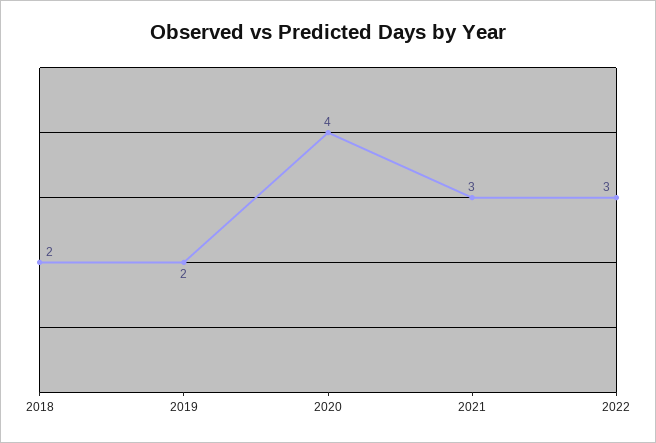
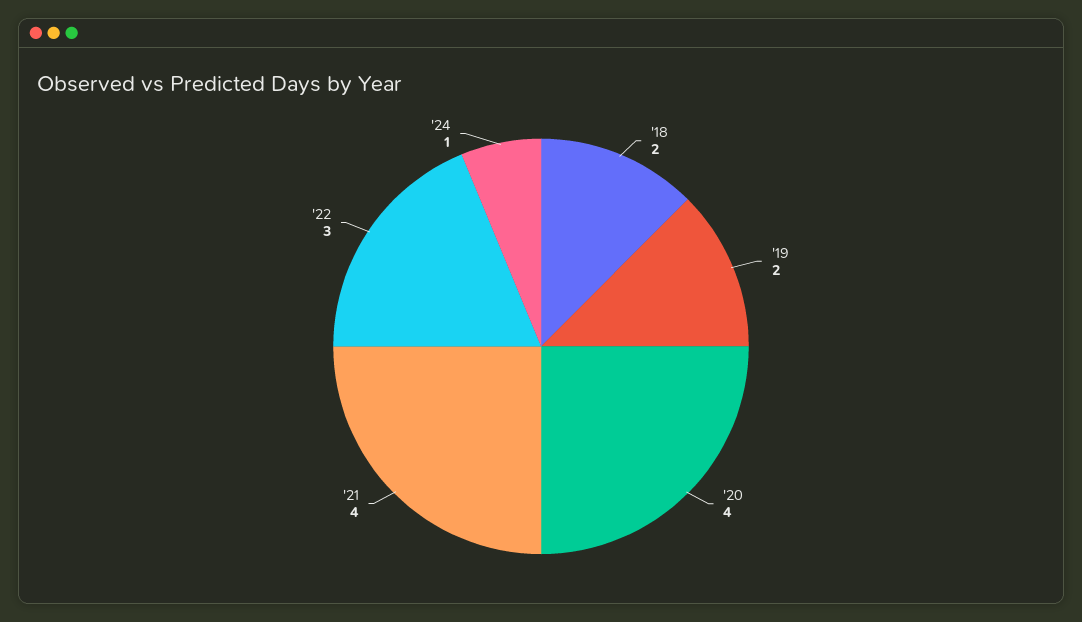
2021: 3 -> 4
'24: none -> 1

